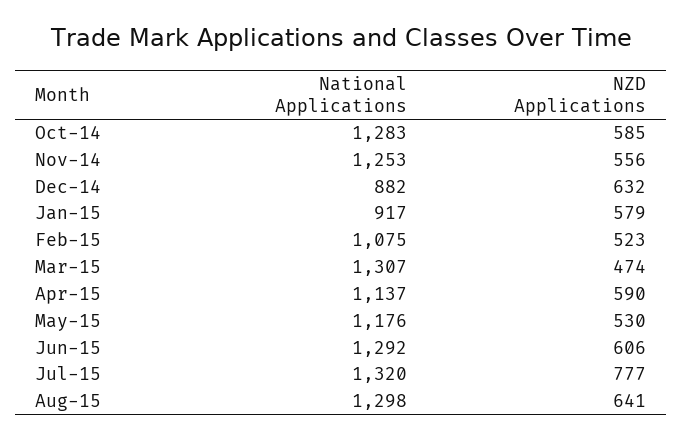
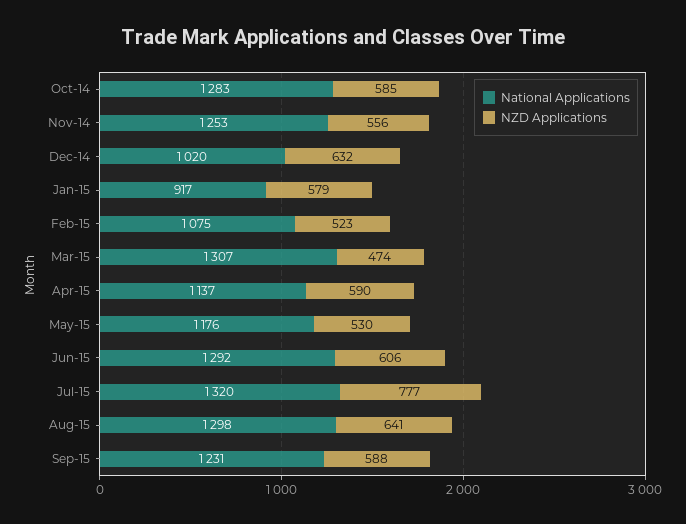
National Applications, Dec-14: 882 -> 1020
National Applications, Sep-15: none -> 1231
NZD Applications, Sep-15: none -> 588

